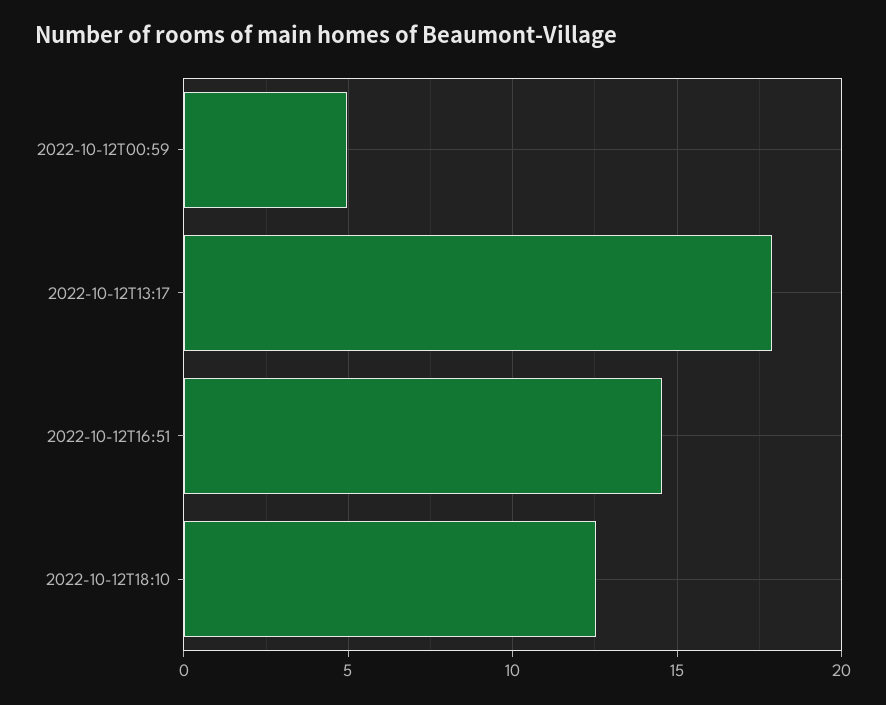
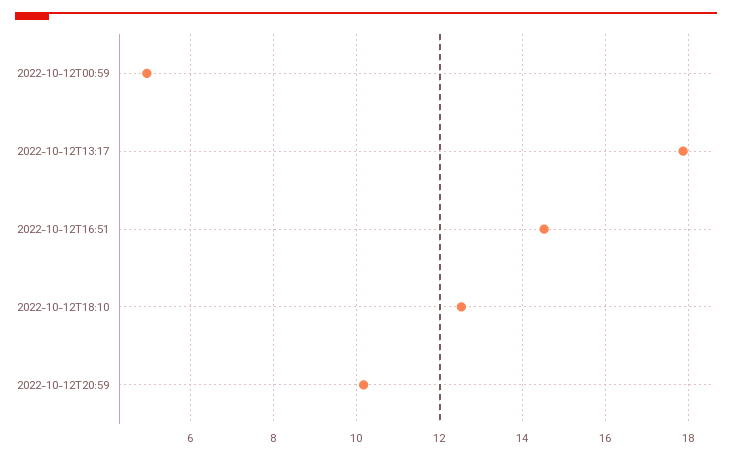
2022-10-12T20:59: none -> 10.2

